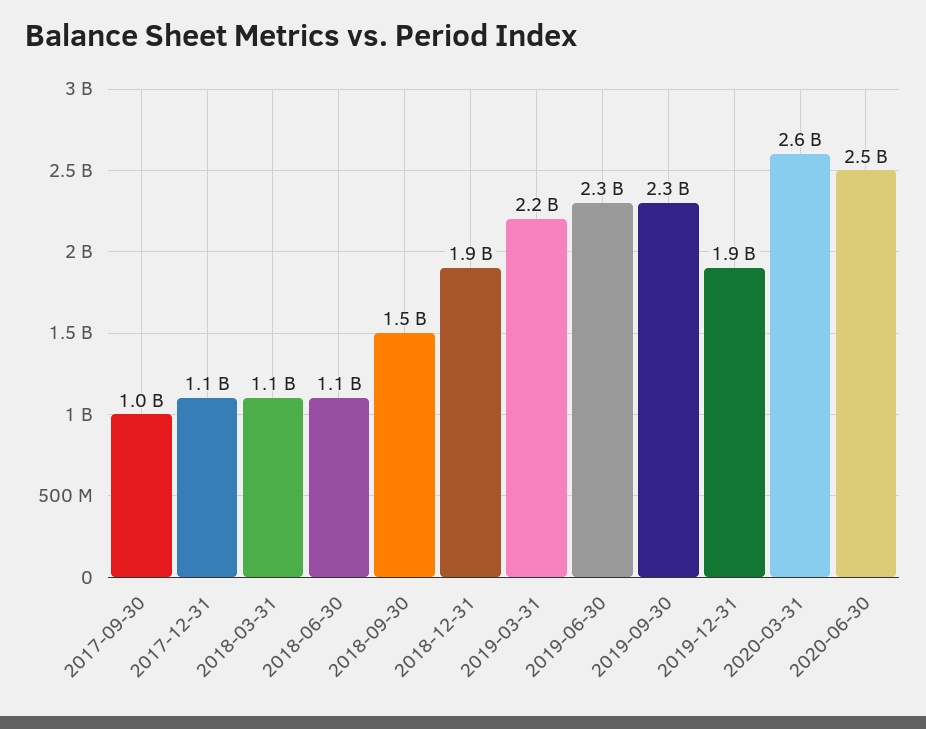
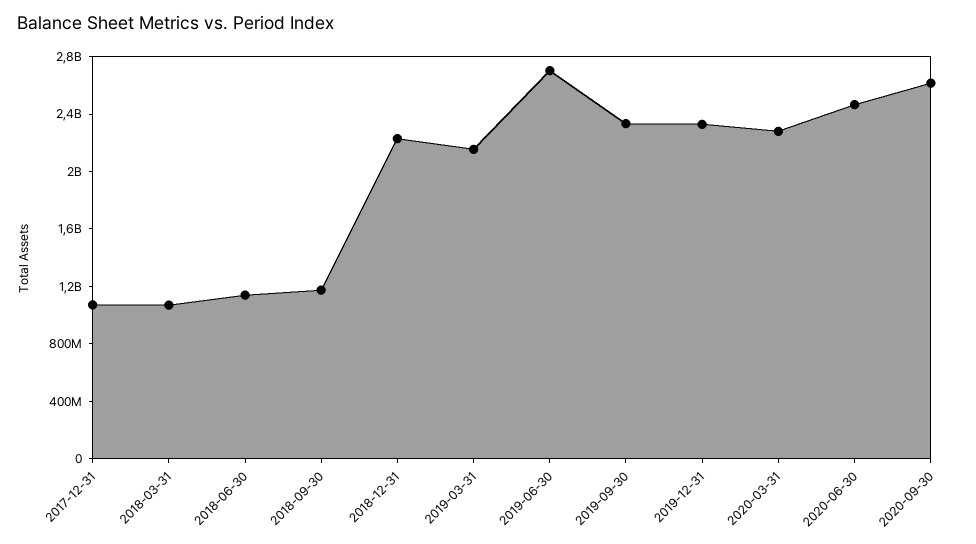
2017-09-30: 1000000000 -> none
2018-09-30: 1500000000 -> 1200000000
2018-12-31: 1900000000 -> 2200000000
2019-06-30: 2300000000 -> 2700000000
2019-12-31: 1900000000 -> 2300000000
2020-03-31: 2600000000 -> 2300000000
2020-09-30: none -> 2600000000

